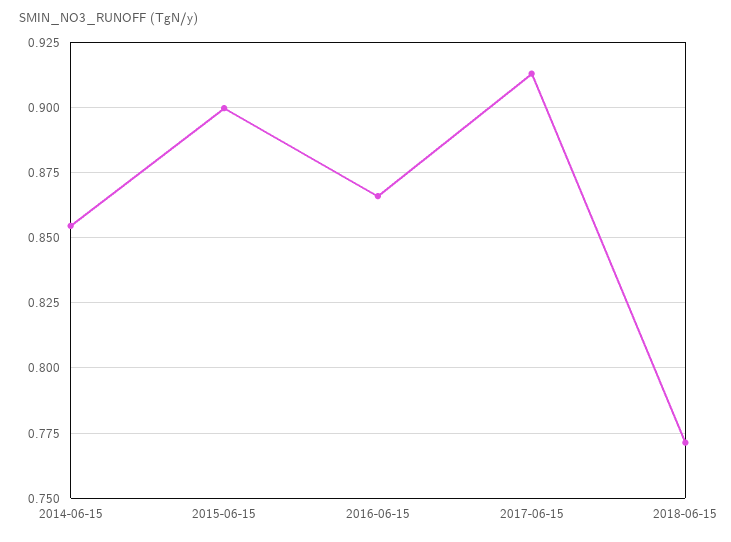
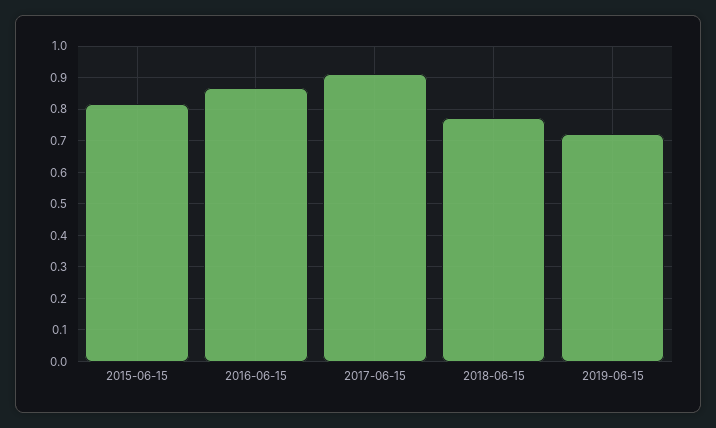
2014-06-15: 0.855 -> none
2015-06-15: 0.9 -> 0.82
2019-06-15: none -> 0.72

